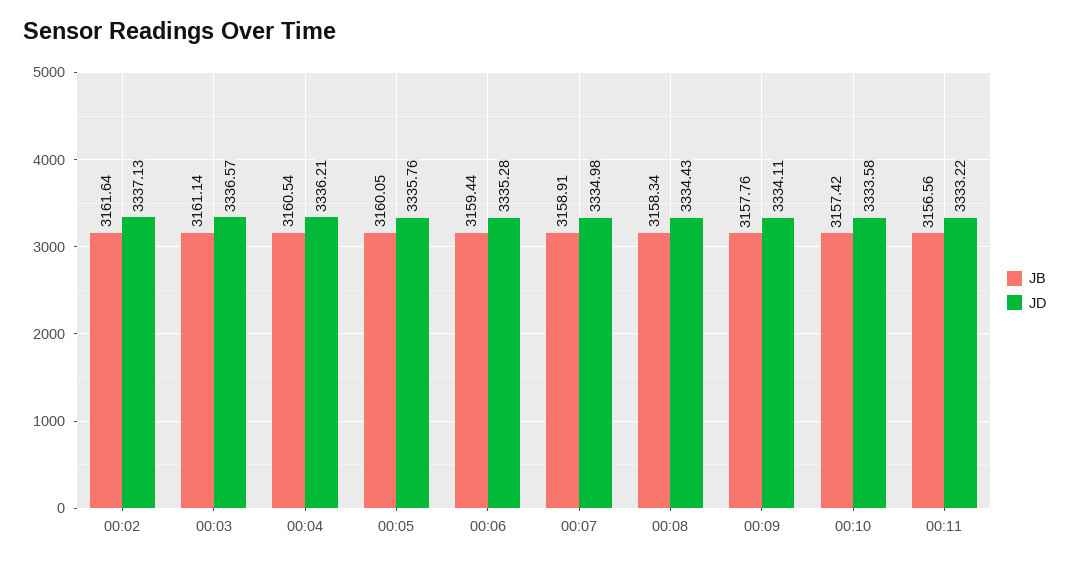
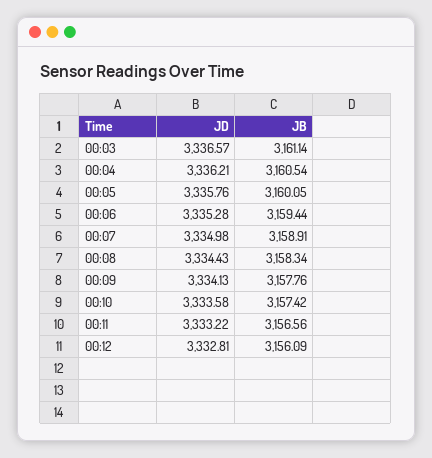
JB, 00:02: 3161.64 -> none
JD, 00:02: 3337.13 -> none
JD, 00:09: 3334.11 -> 3334.13
JD, 00:12: none -> 3332.81
JB, 00:12: none -> 3156.09

